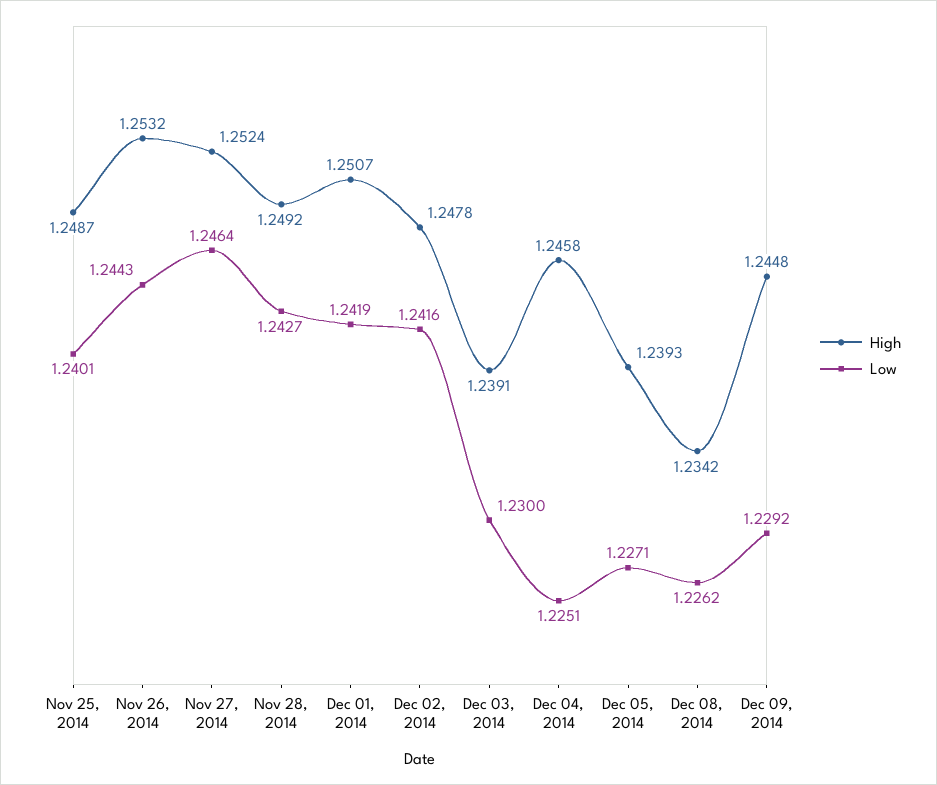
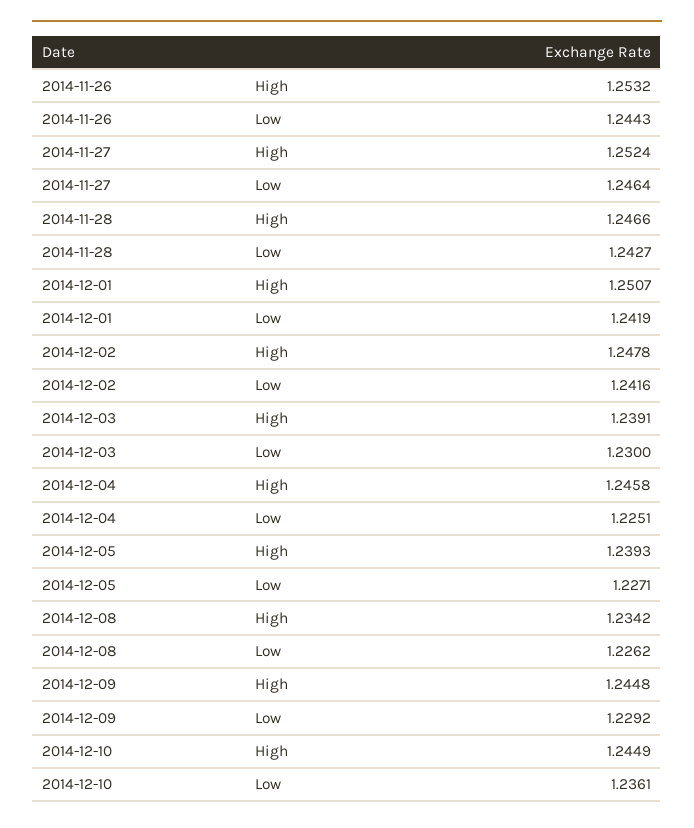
High, Nov 25, 2014: 1.2487 -> none
Low, Nov 25, 2014: 1.2401 -> none
High, Nov 28, 2014: 1.2492 -> 1.2466
High, 2014-12-10: none -> 1.2449
Low, 2014-12-10: none -> 1.2361

